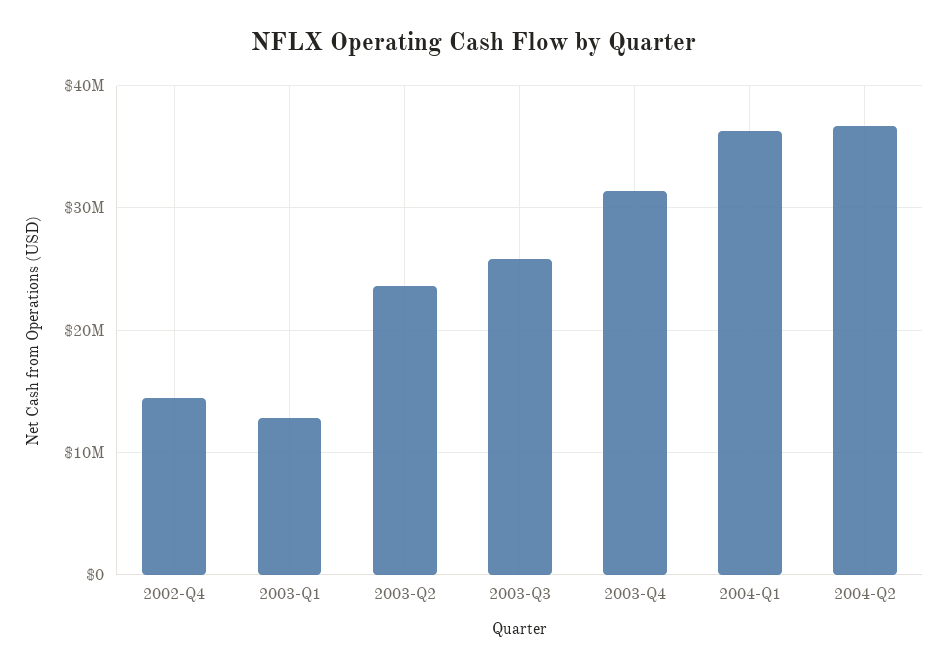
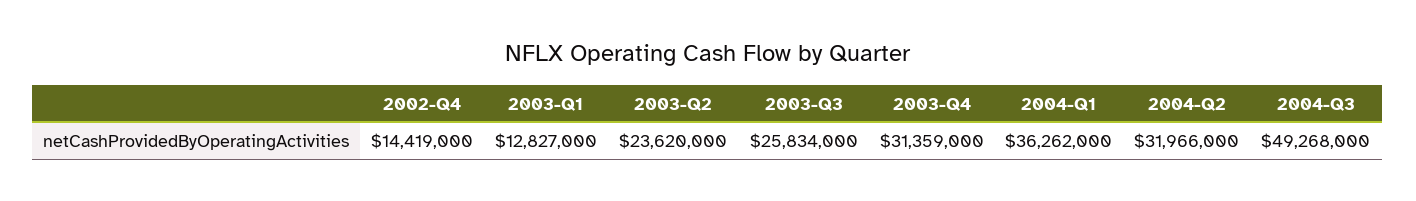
2004-Q2: 37000000 -> 31966000
2004-Q3: none -> 49268000

